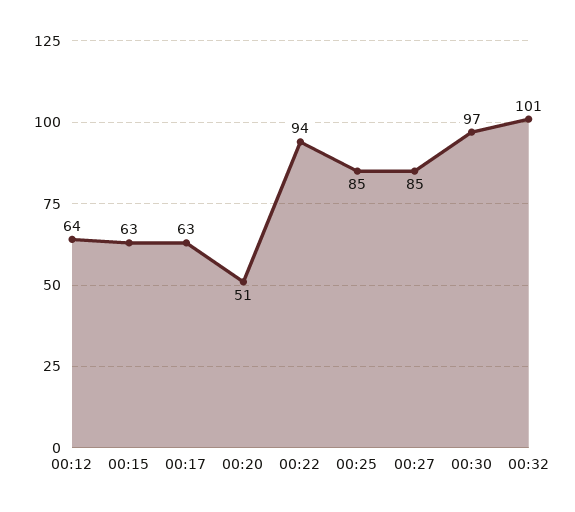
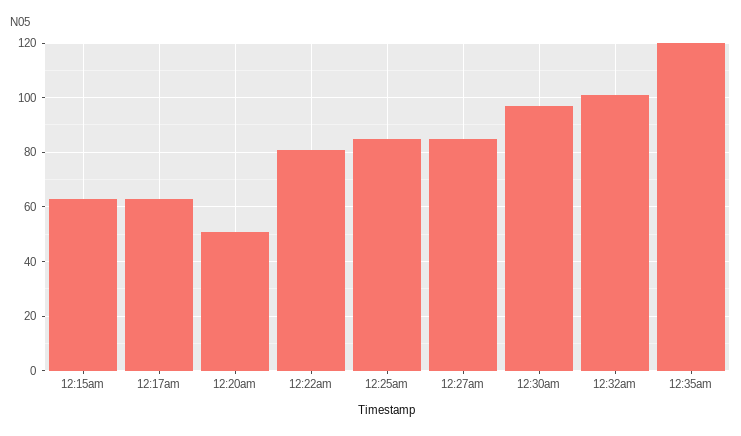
00:12: 64 -> none
00:22: 94 -> 80
12:35am: none -> 120

